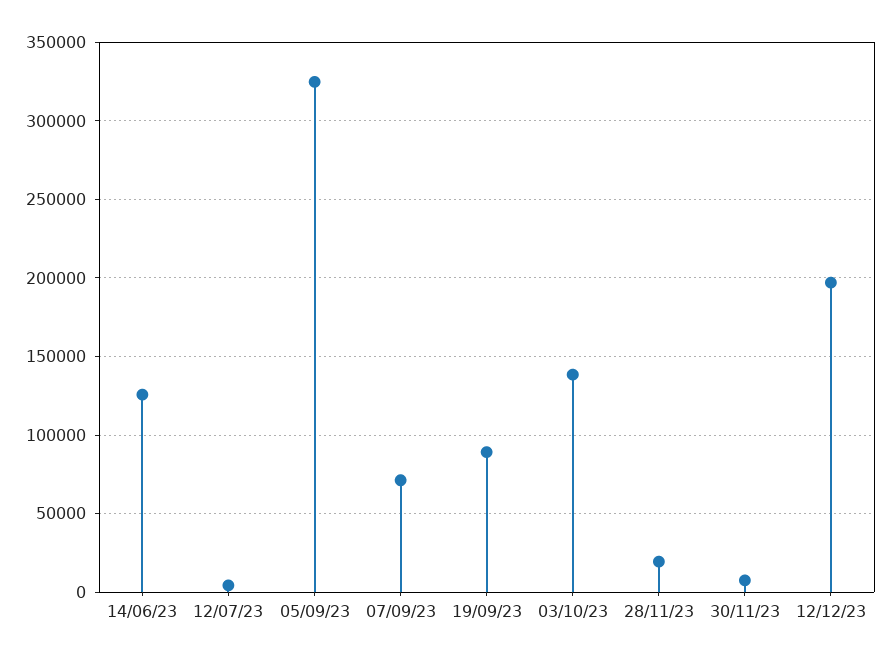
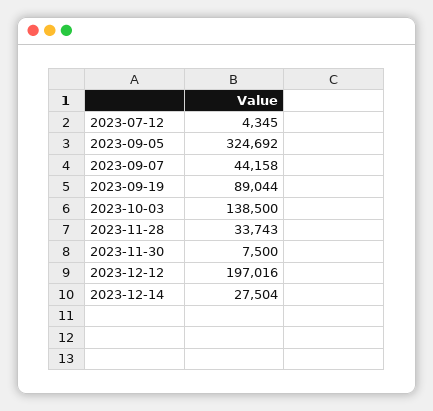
14/06/23: 125000 -> none
07/09/23: 70000 -> 44158
28/11/23: 20000 -> 33743
2023-12-14: none -> 27504

